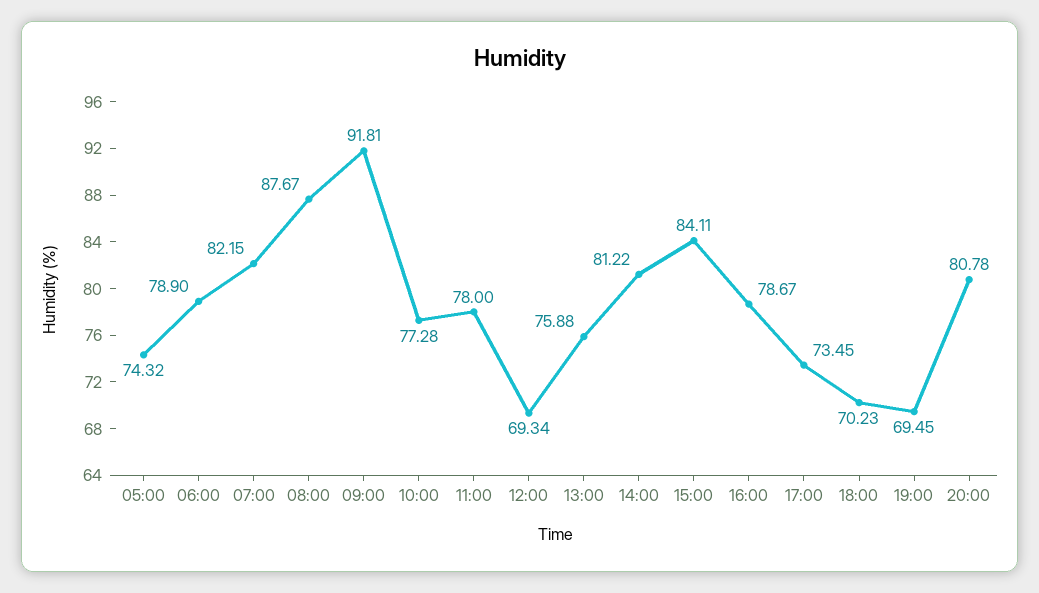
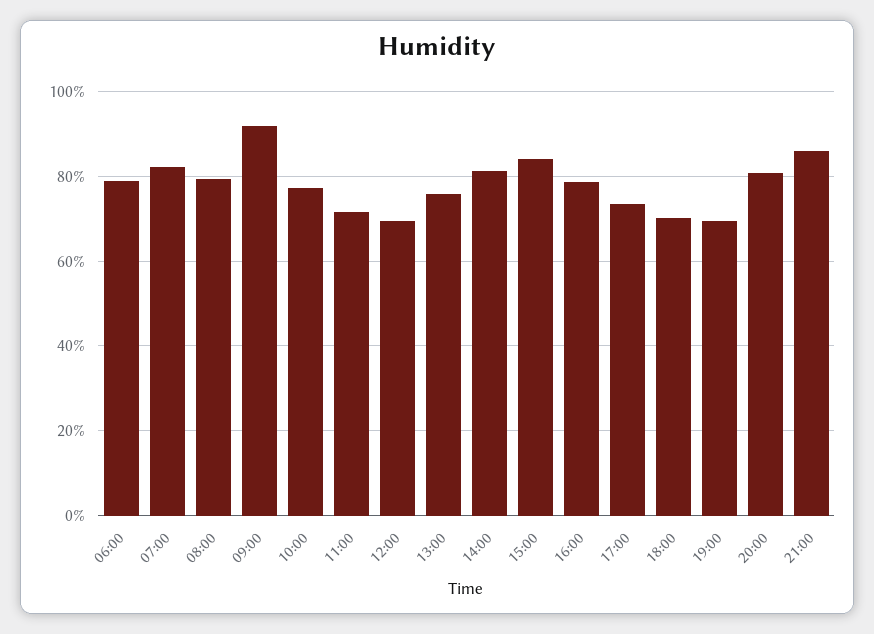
05:00: 74.32 -> none
08:00: 87.67 -> 80
11:00: 78 -> 72
21:00: none -> 86

